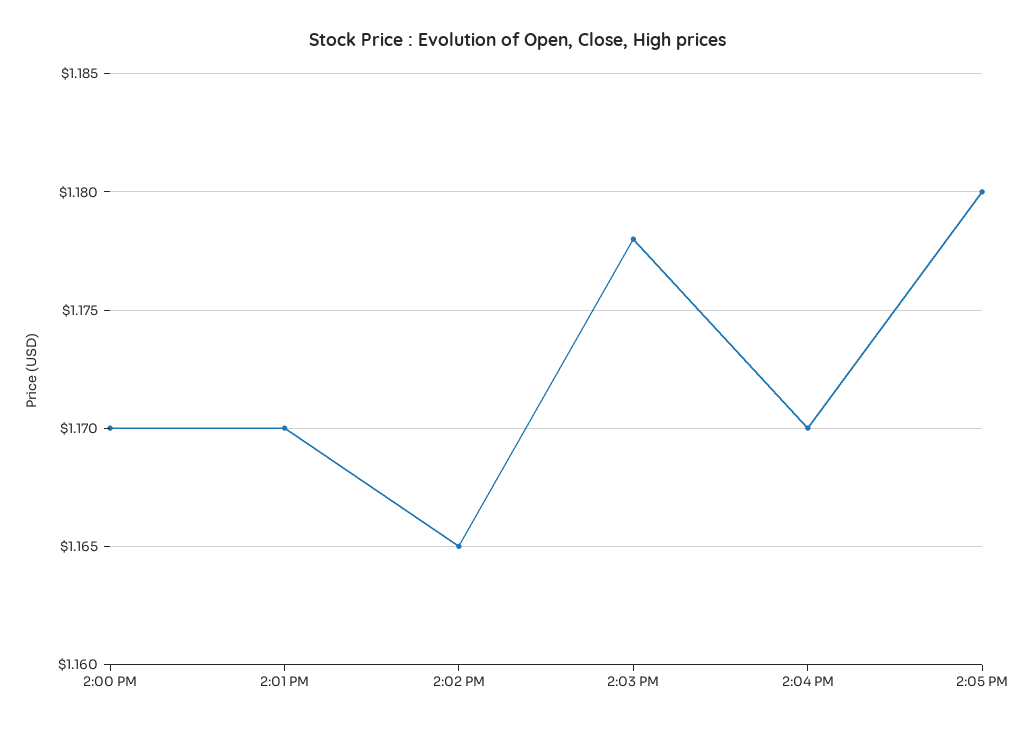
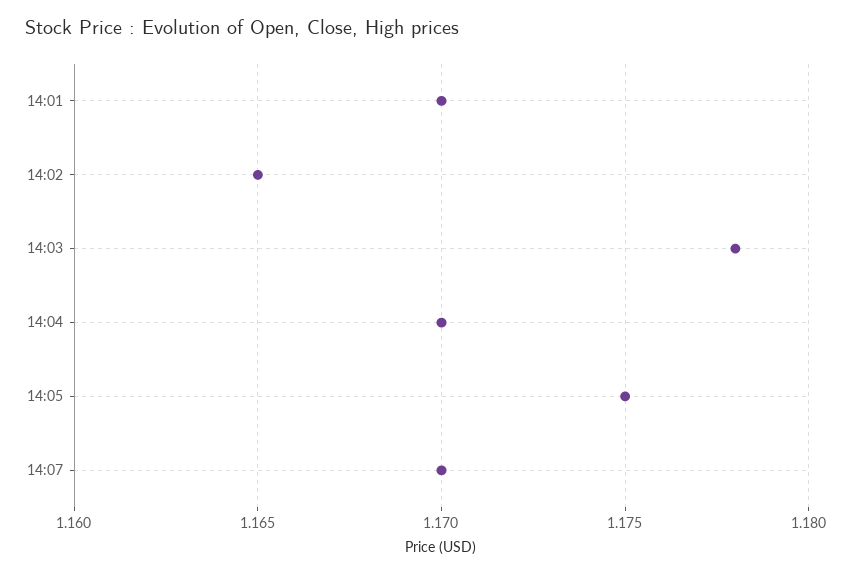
2:00 PM: 1.17 -> none
2:05 PM: 1.18 -> 1.175
14:07: none -> 1.17

